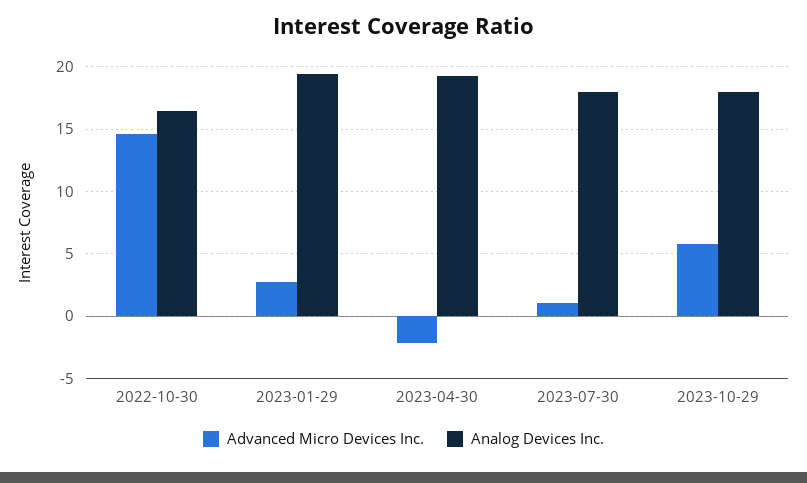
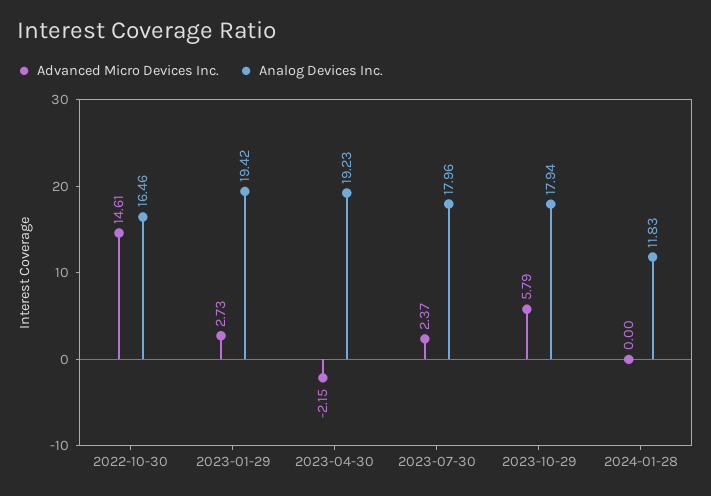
Advanced Micro Devices Inc., 2023-07-30: 1 -> 2.37
Advanced Micro Devices Inc., 2024-01-28: none -> 0
Analog Devices Inc., 2024-01-28: none -> 11.83

